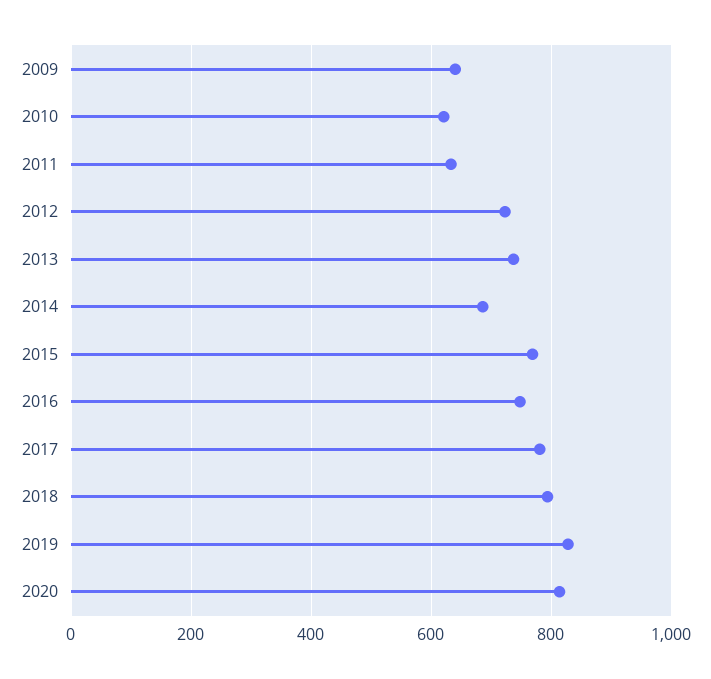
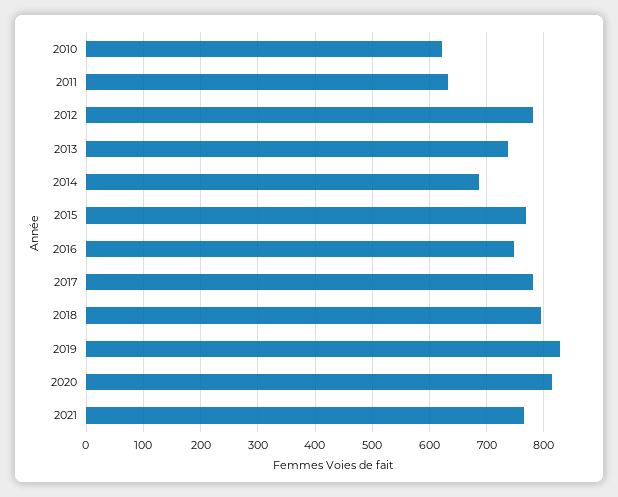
2009: 640 -> none
2012: 720 -> 780
2021: none -> 760

